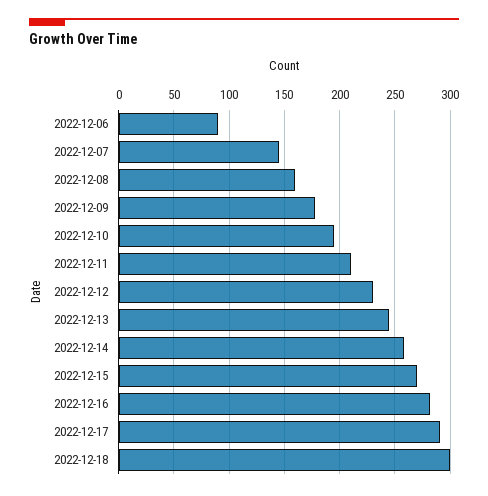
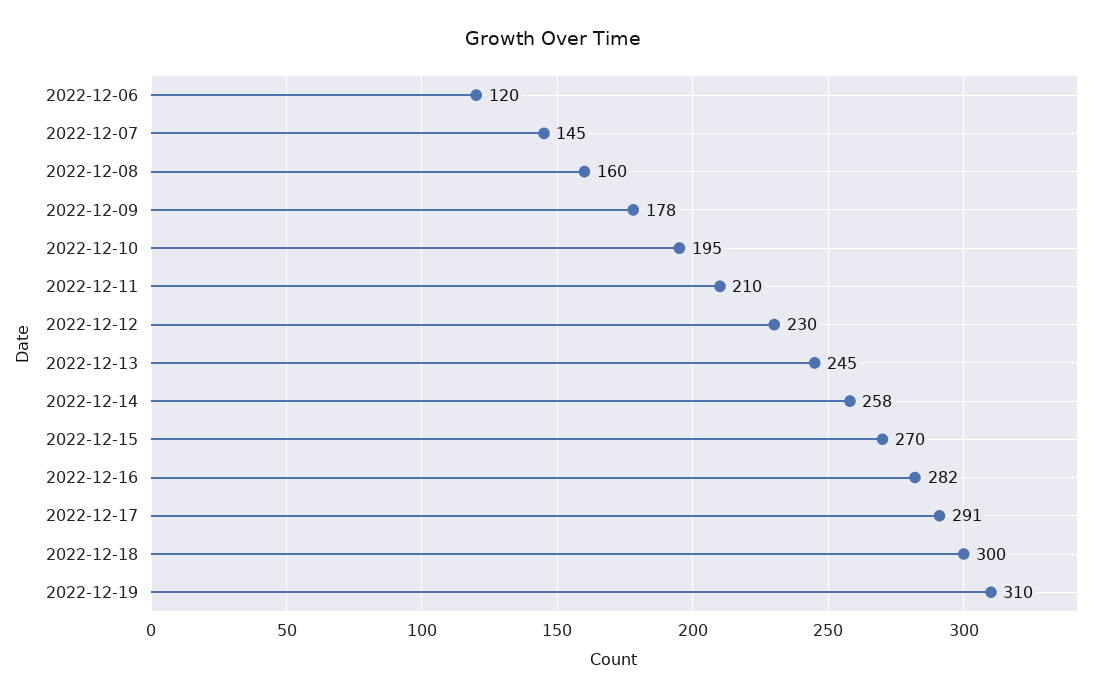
2022-12-06: 90 -> 120
2022-12-19: none -> 310

